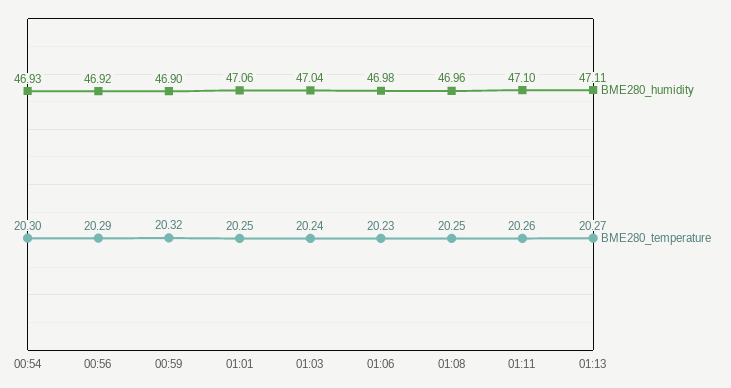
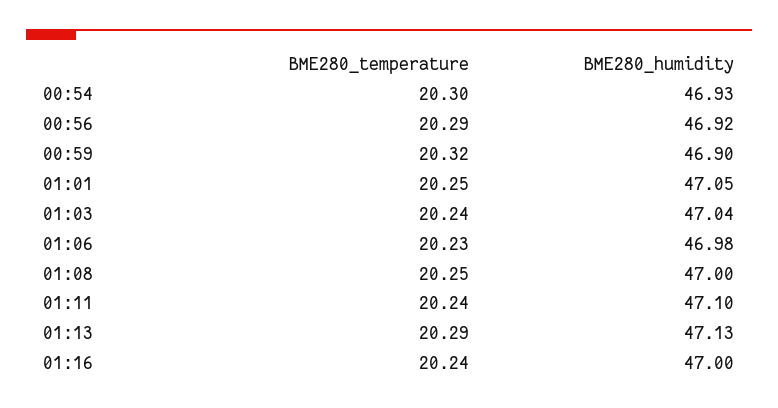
BME280_humidity, 01:01: 47.06 -> 47.05
BME280_humidity, 01:08: 46.96 -> 47
BME280_temperature, 01:11: 20.26 -> 20.24
BME280_humidity, 01:13: 47.11 -> 47.13
BME280_temperature, 01:13: 20.27 -> 20.29
BME280_temperature, 01:16: none -> 20.24
BME280_humidity, 01:16: none -> 47

